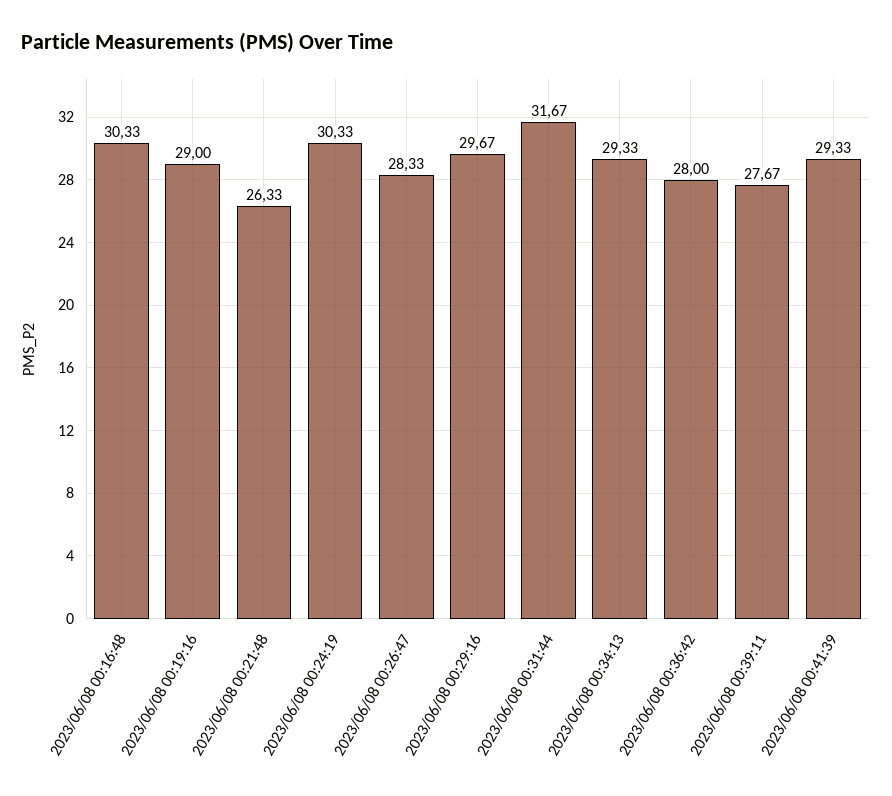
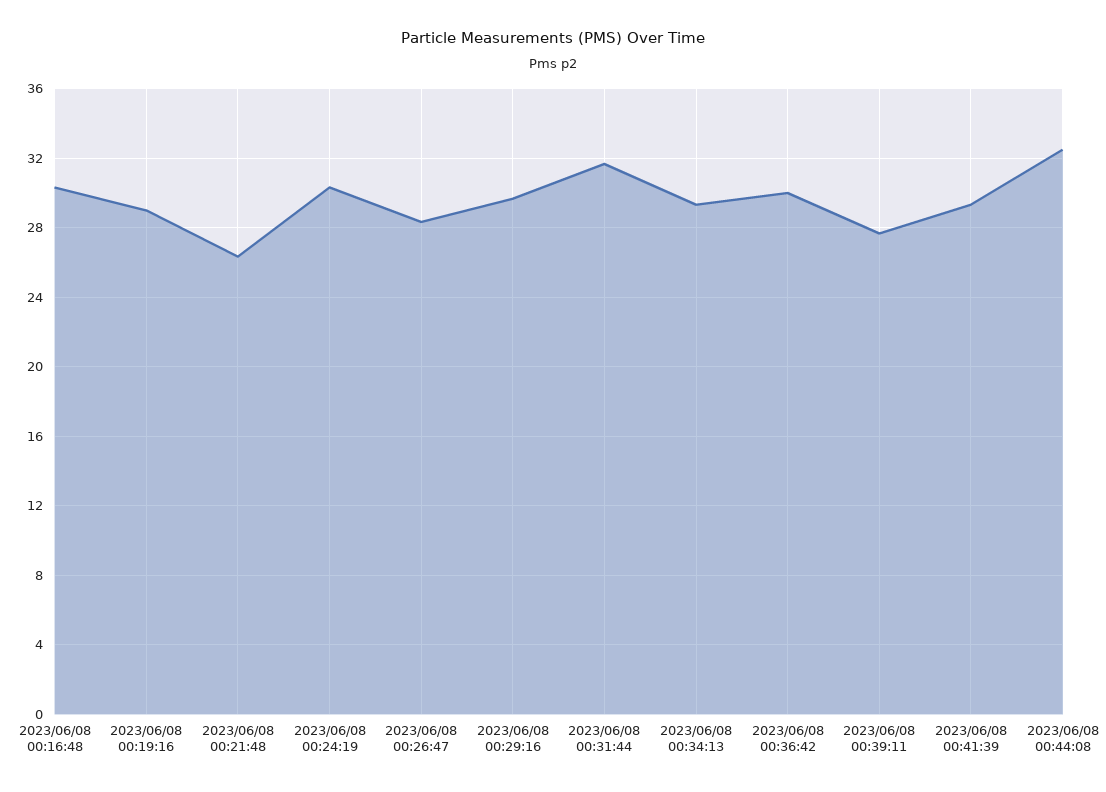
2023/06/08 00:36:42: 28 -> 30
2023/06/08 00:44:08: none -> 32.5

